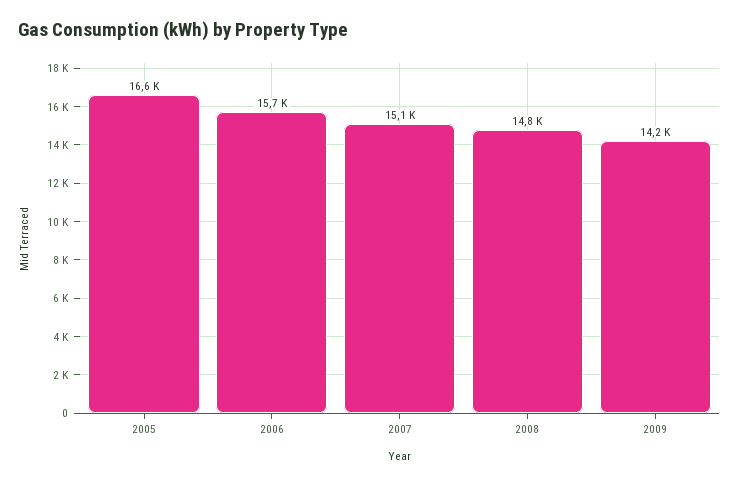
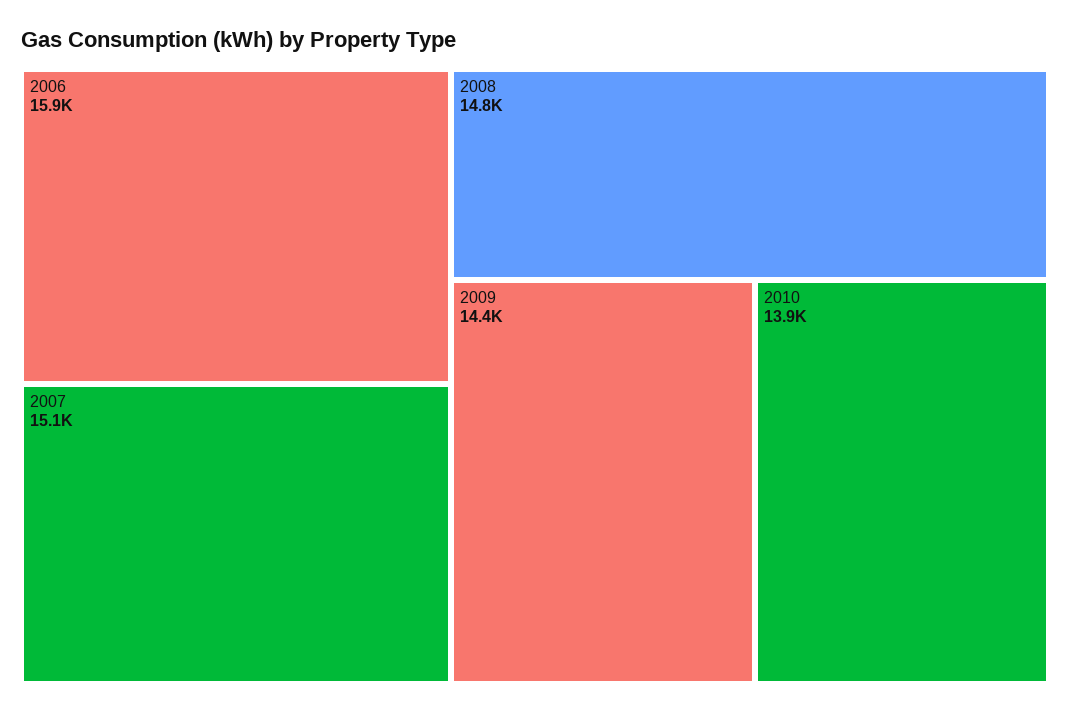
2005: 16600 -> none
2006: 15700 -> 15900
2009: 14200 -> 14400
2010: none -> 13900

